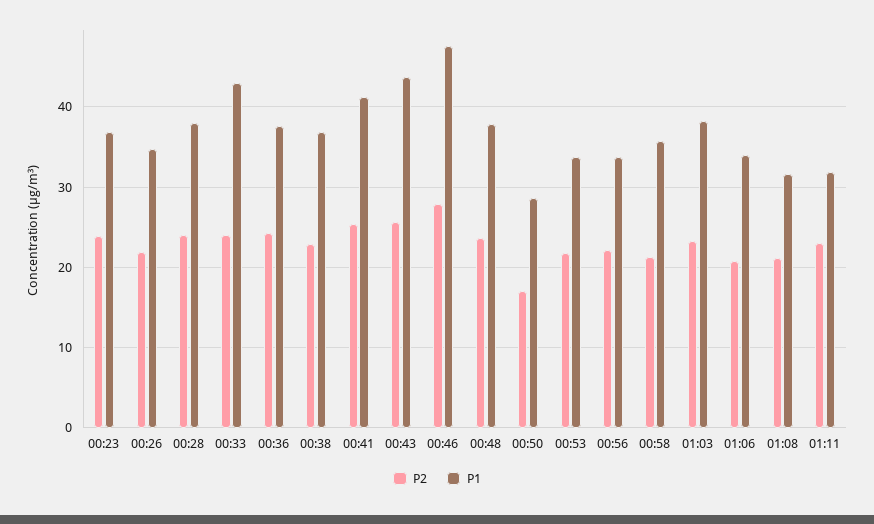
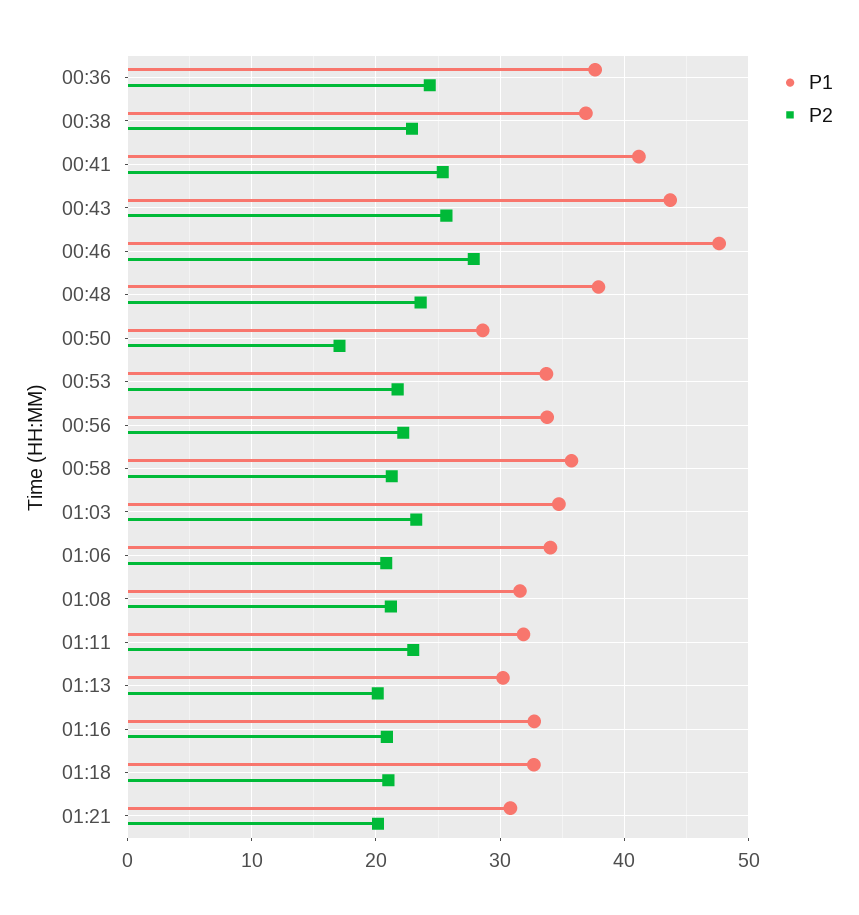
P2, 00:23: 24 -> none
P1, 00:23: 37 -> none
P2, 00:26: 22 -> none
P1, 00:26: 35 -> none
P2, 00:28: 24 -> none
P1, 00:28: 38 -> none
P2, 00:33: 24 -> none
P1, 00:33: 43 -> none
P1, 01:03: 38 -> 35
P1, 01:13: none -> 30
P2, 01:13: none -> 20
P1, 01:16: none -> 33
P2, 01:16: none -> 21
P1, 01:18: none -> 33
P2, 01:18: none -> 21
P1, 01:21: none -> 31
P2, 01:21: none -> 20

